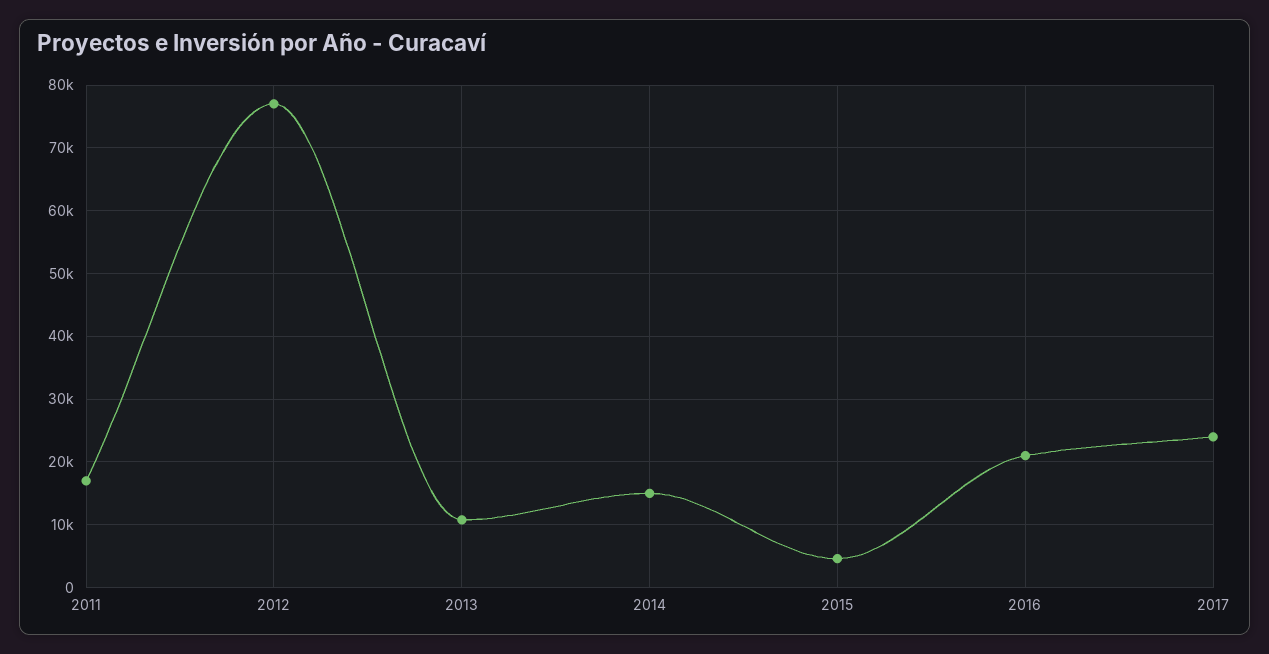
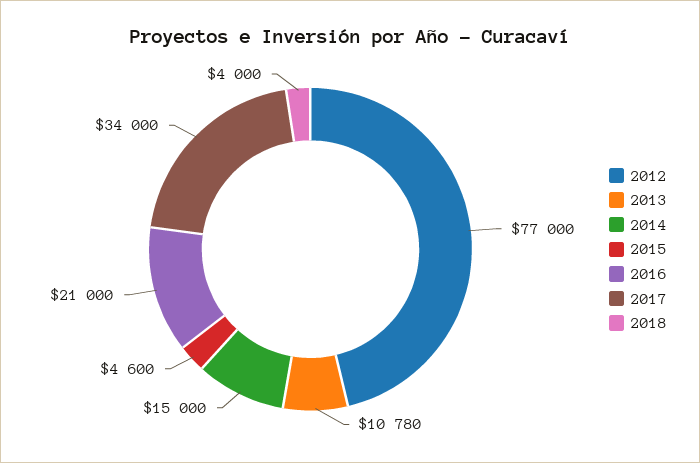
2011: 17000 -> none
2017: 24000 -> 34000
2018: none -> 4000

